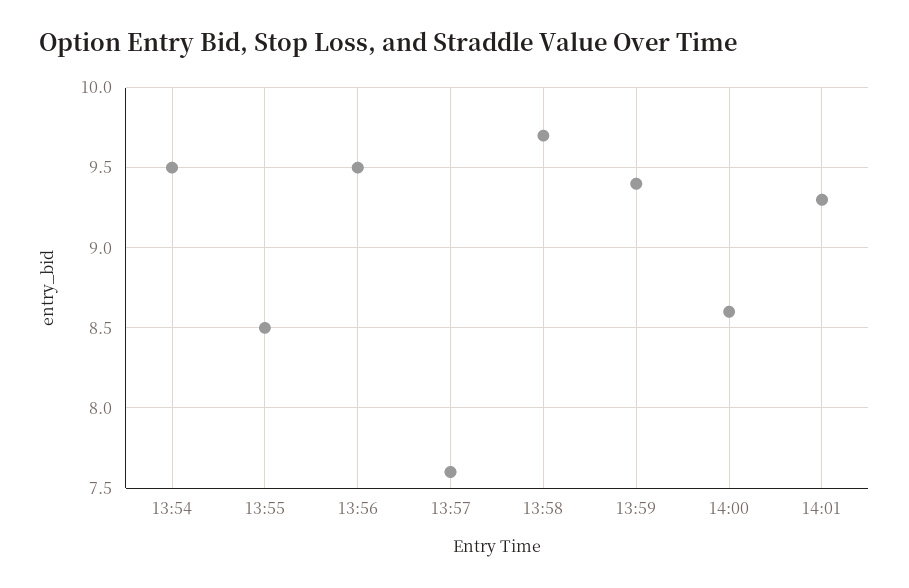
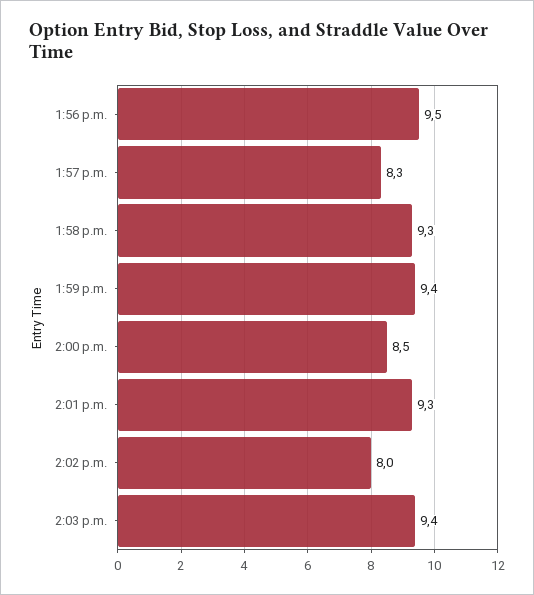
13:54: 9.5 -> none
13:55: 8.5 -> none
13:57: 7.6 -> 8.3
13:58: 9.7 -> 9.3
14:00: 8.6 -> 8.5
2:02 p.m.: none -> 8
2:03 p.m.: none -> 9.4

